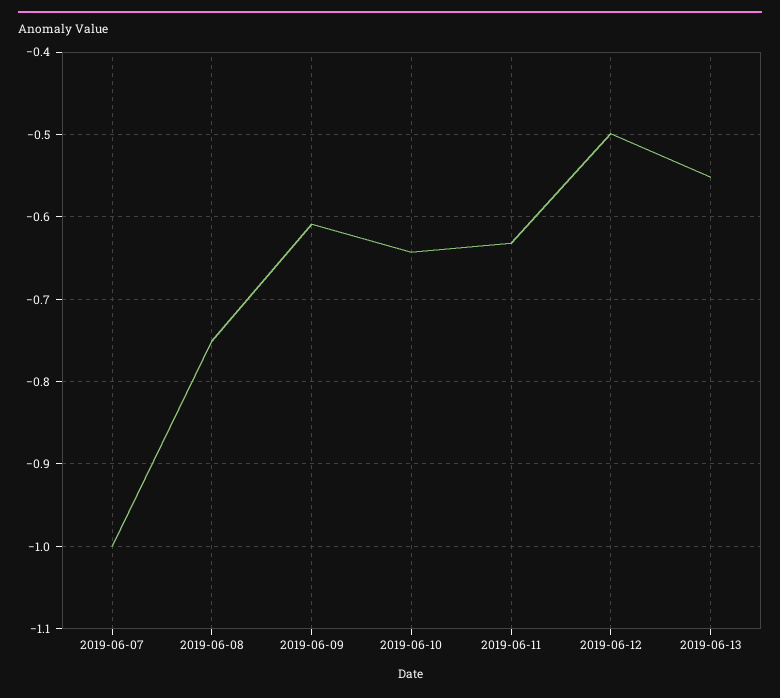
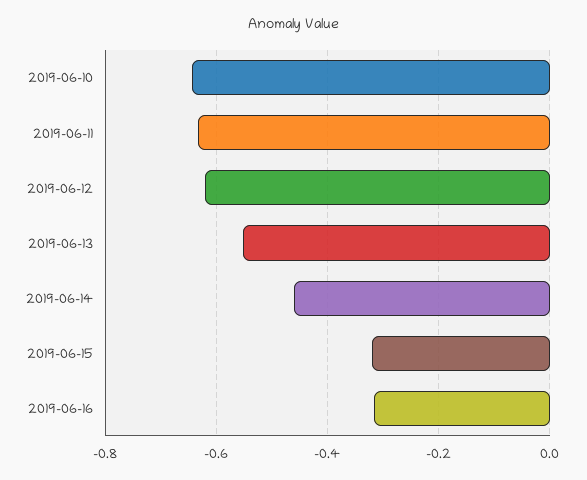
2019-06-07: -1 -> none
2019-06-08: -0.75 -> none
2019-06-09: -0.61 -> none
2019-06-12: -0.5 -> -0.62
2019-06-14: none -> -0.46
2019-06-15: none -> -0.32
2019-06-16: none -> -0.32

